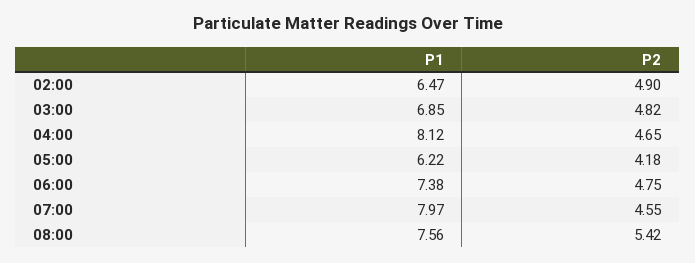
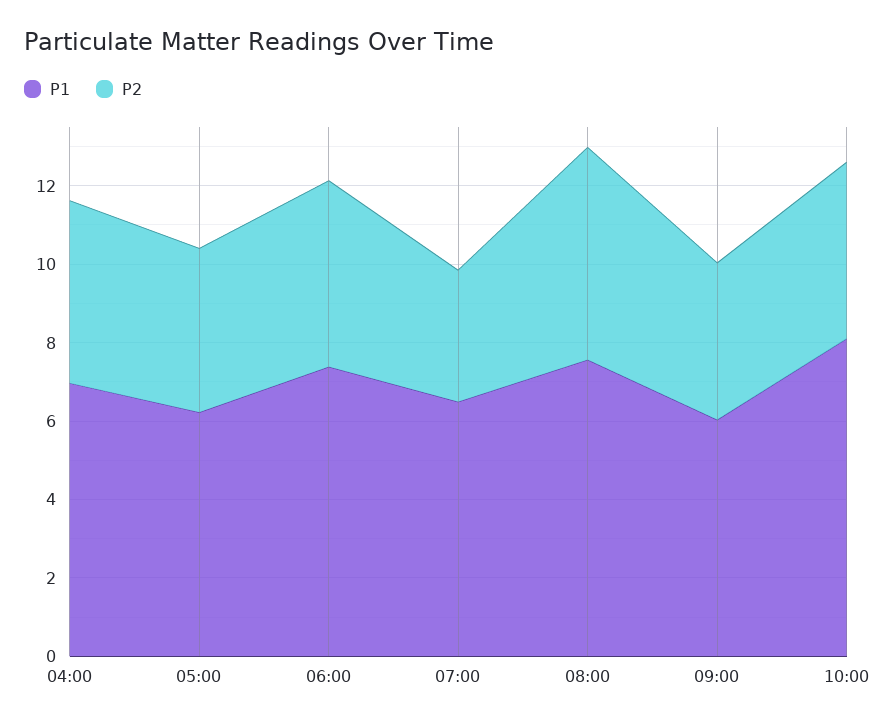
P1, 02:00: 6.47 -> none
P2, 02:00: 4.9 -> none
P1, 03:00: 6.85 -> none
P2, 03:00: 4.82 -> none
P1, 04:00: 8.12 -> 7
P1, 07:00: 7.97 -> 6.5
P2, 07:00: 4.55 -> 3.5
P1, 09:00: none -> 6
P2, 09:00: none -> 4
P1, 10:00: none -> 8
P2, 10:00: none -> 4.5

